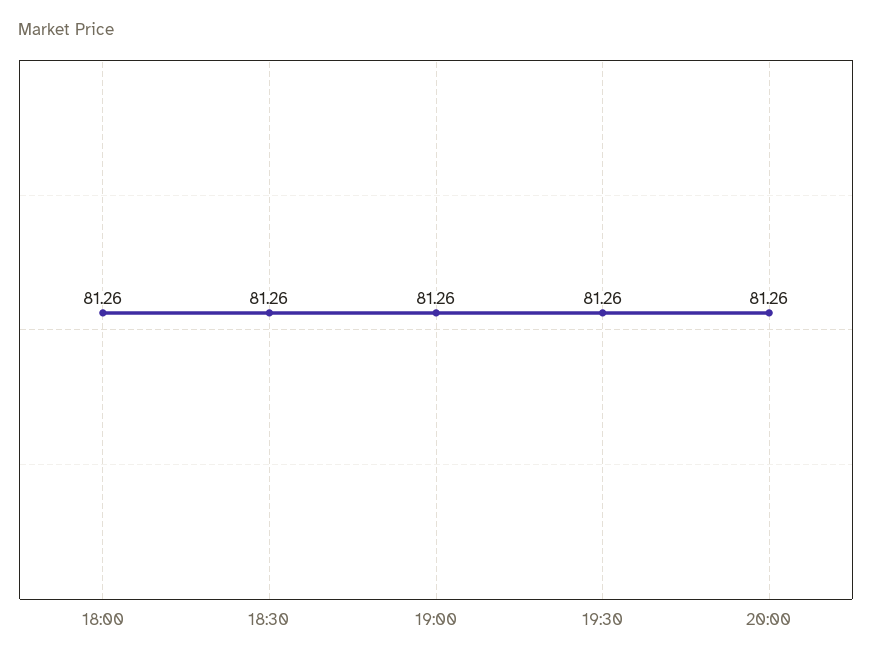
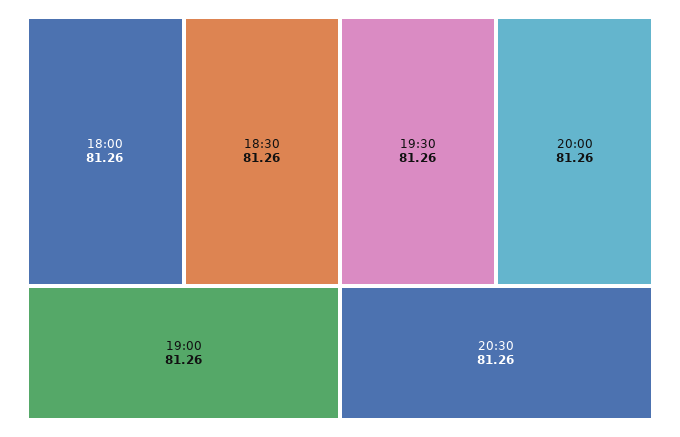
20:30: none -> 81.26

